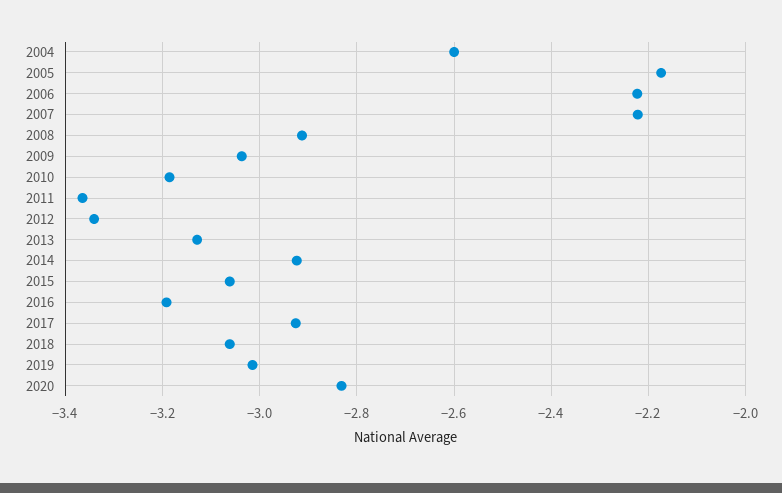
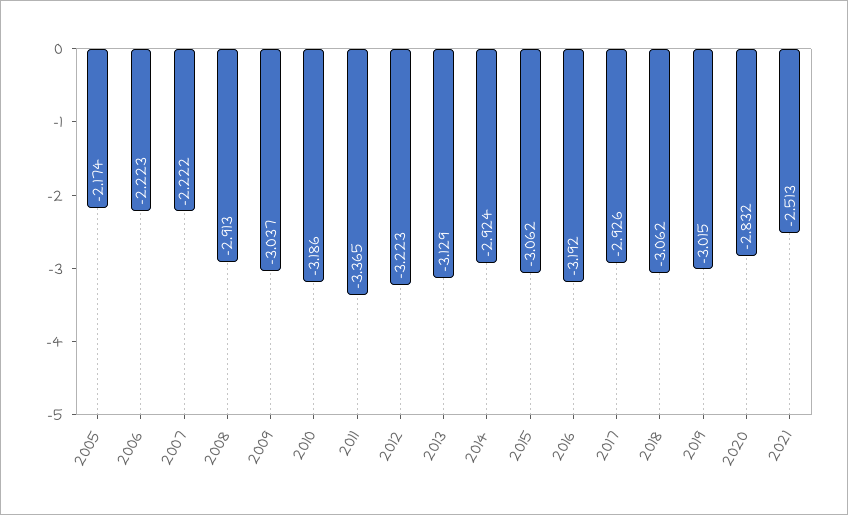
2004: -2.6 -> none
2012: -3.34 -> -3.223
2021: none -> -2.513

